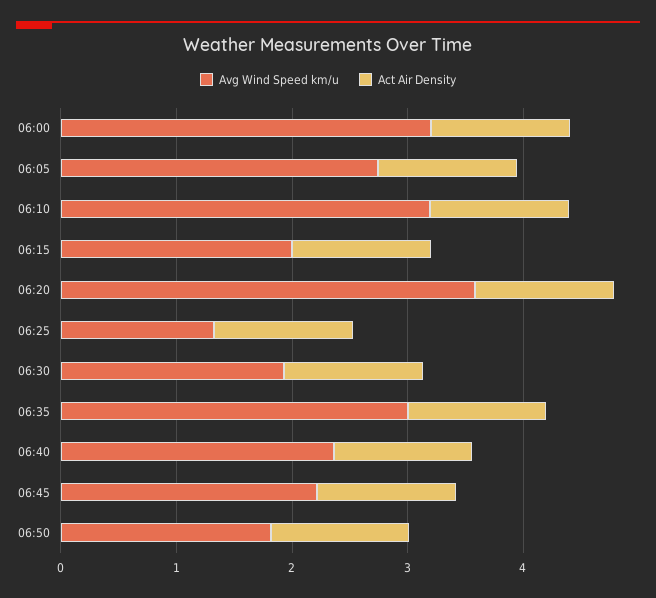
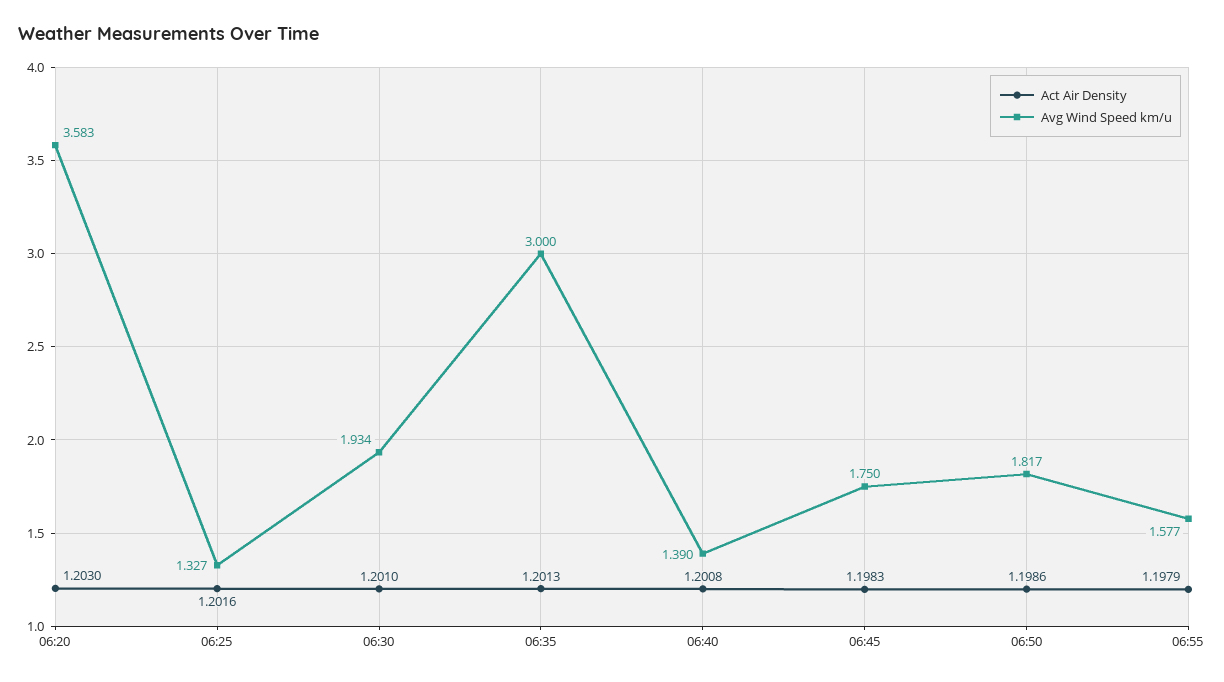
Avg Wind Speed km/u, 06:00: 3.2 -> none
Act Air Density, 06:00: 1.2 -> none
Avg Wind Speed km/u, 06:05: 2.8 -> none
Act Air Density, 06:05: 1.2 -> none
Avg Wind Speed km/u, 06:10: 3.2 -> none
Act Air Density, 06:10: 1.2 -> none
Avg Wind Speed km/u, 06:15: 2 -> none
Act Air Density, 06:15: 1.2 -> none
Avg Wind Speed km/u, 06:40: 2.4 -> 1.39
Avg Wind Speed km/u, 06:45: 2.2 -> 1.75
Act Air Density, 06:55: none -> 1.1979
Avg Wind Speed km/u, 06:55: none -> 1.577

